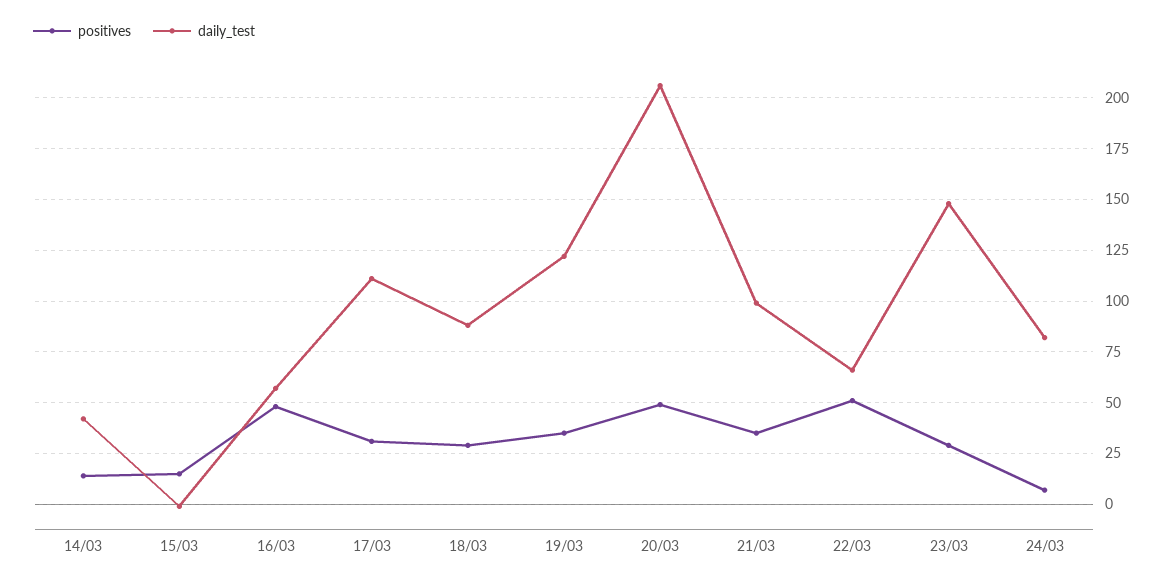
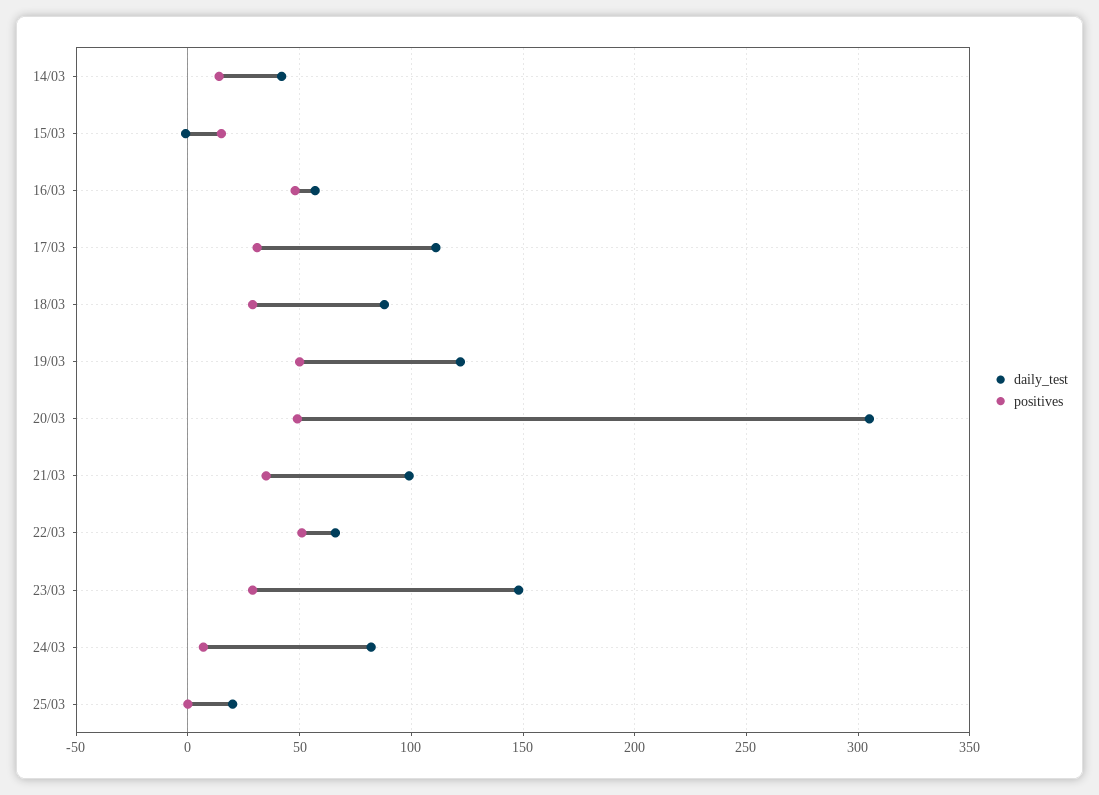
positives, 19/03: 35 -> 50
daily_test, 20/03: 205 -> 305
daily_test, 25/03: none -> 20
positives, 25/03: none -> 0

